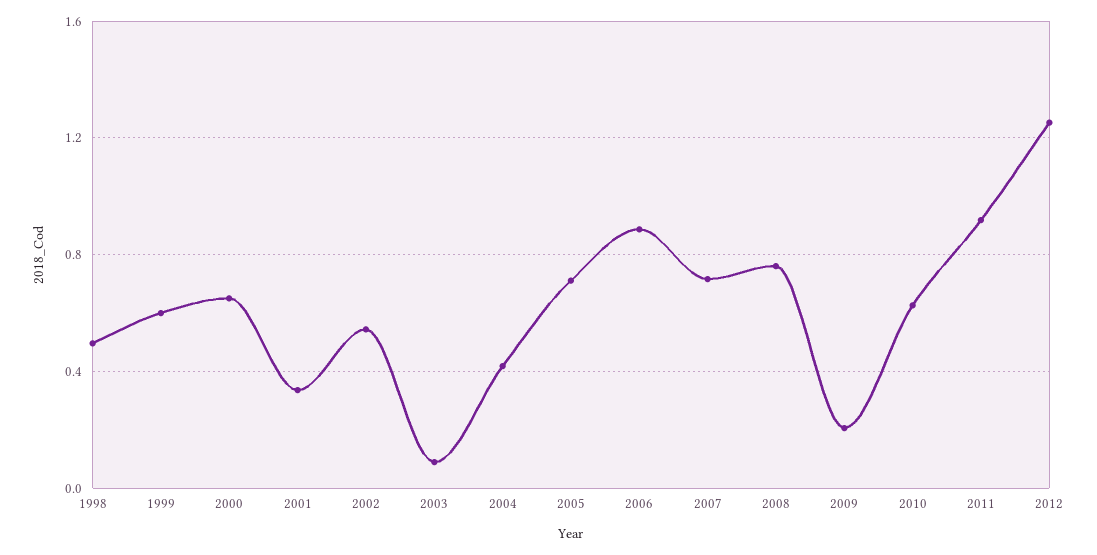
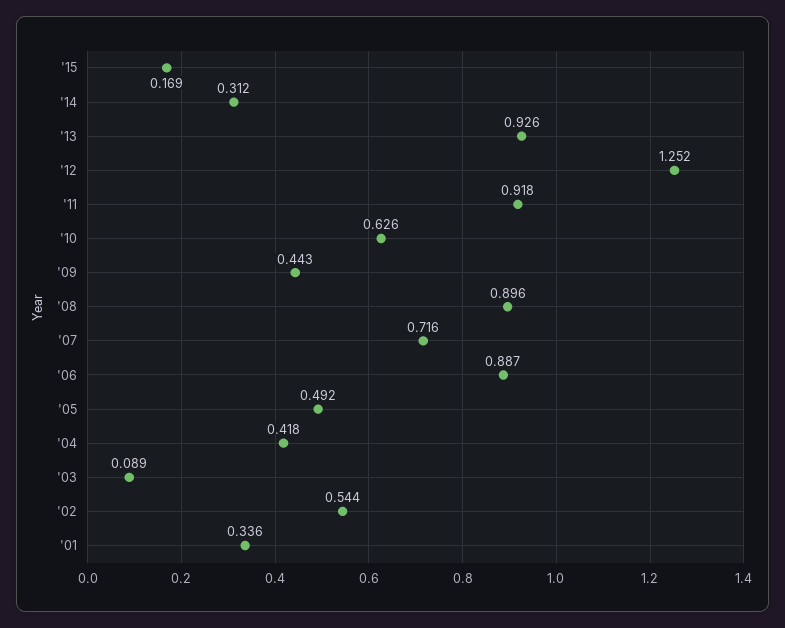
1998: 0.5 -> none
1999: 0.6 -> none
2000: 0.65 -> none
2005: 0.7 -> 0.492
2008: 0.75 -> 0.896
2009: 0.2 -> 0.443
'15: none -> 0.169
'14: none -> 0.312
'13: none -> 0.926

